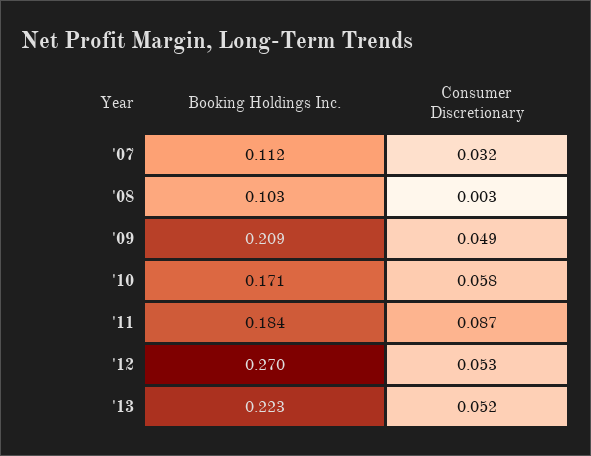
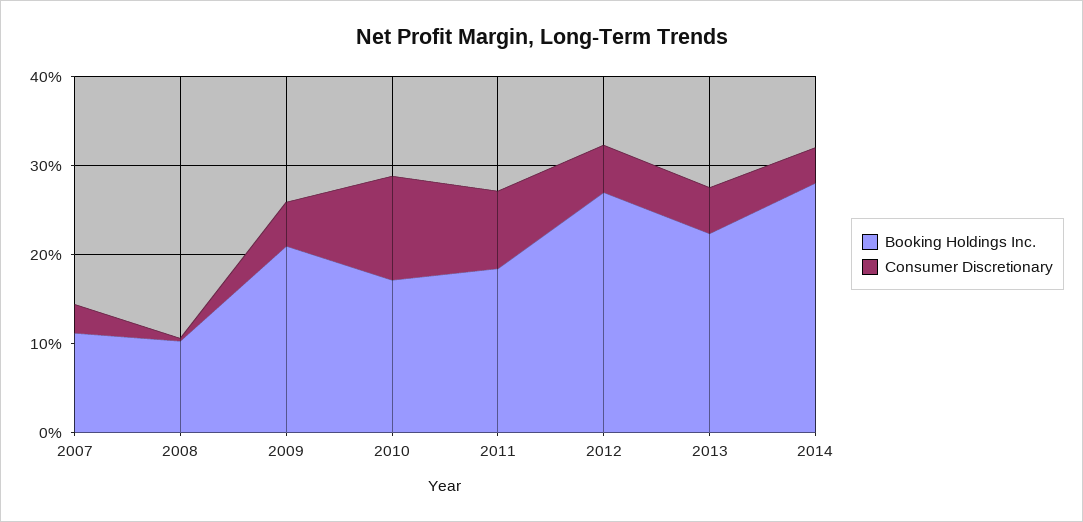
Consumer Discretionary, '10: 0.058 -> 0.12
Booking Holdings Inc., 2014: none -> 0.28
Consumer Discretionary, 2014: none -> 0.04

